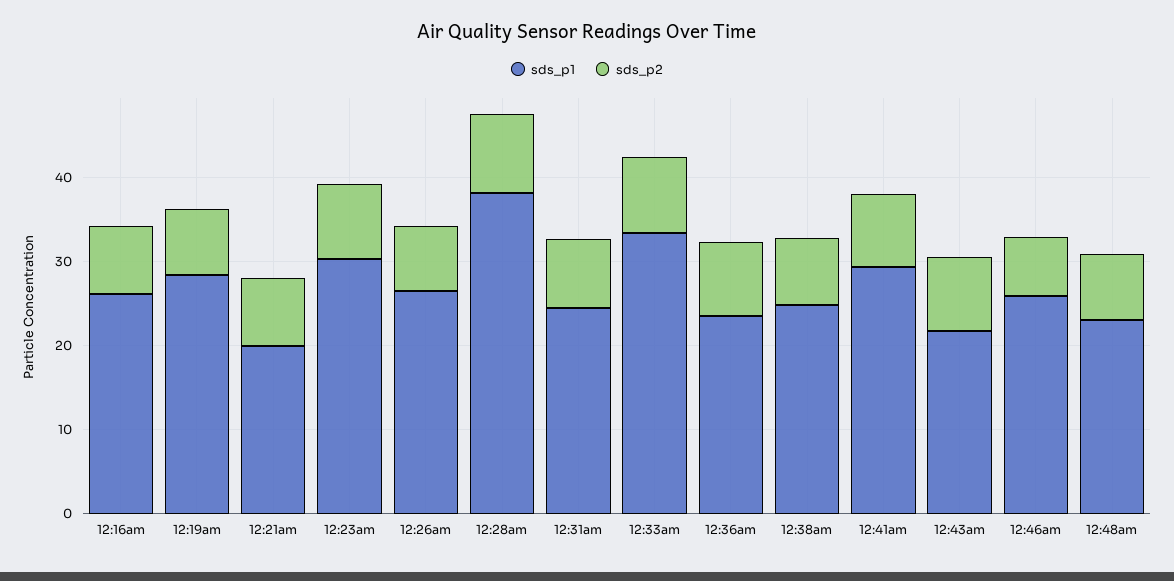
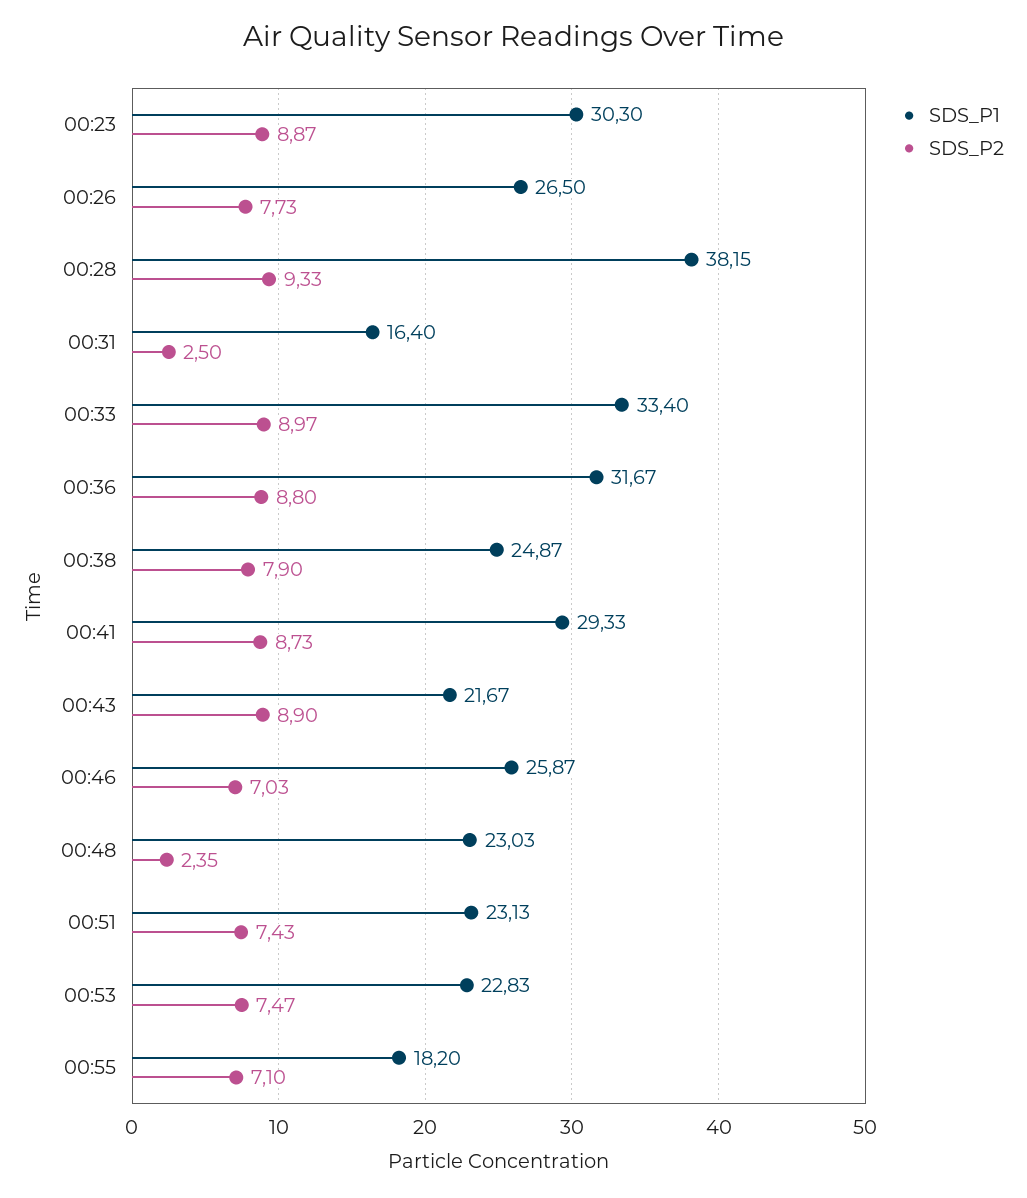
sds_p1, 12:16am: 26 -> none
sds_p2, 12:16am: 8 -> none
sds_p1, 12:19am: 28 -> none
sds_p2, 12:19am: 8 -> none
sds_p1, 12:21am: 20 -> none
sds_p2, 12:21am: 8 -> none
sds_p1, 12:31am: 24 -> 16.4
sds_p2, 12:31am: 8 -> 2.5
sds_p1, 12:36am: 24 -> 31.67
sds_p2, 12:48am: 8 -> 2.35
sds_p1, 00:51: none -> 23.13
sds_p2, 00:51: none -> 7.43
sds_p1, 00:53: none -> 22.83
sds_p2, 00:53: none -> 7.47
sds_p1, 00:55: none -> 18.2
sds_p2, 00:55: none -> 7.1

